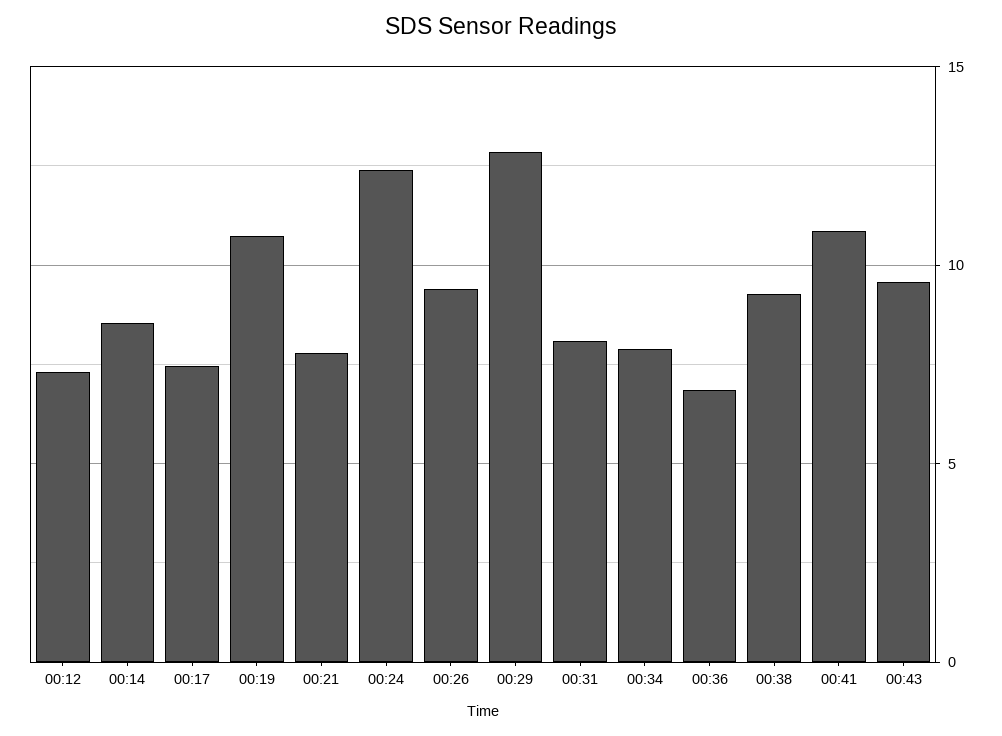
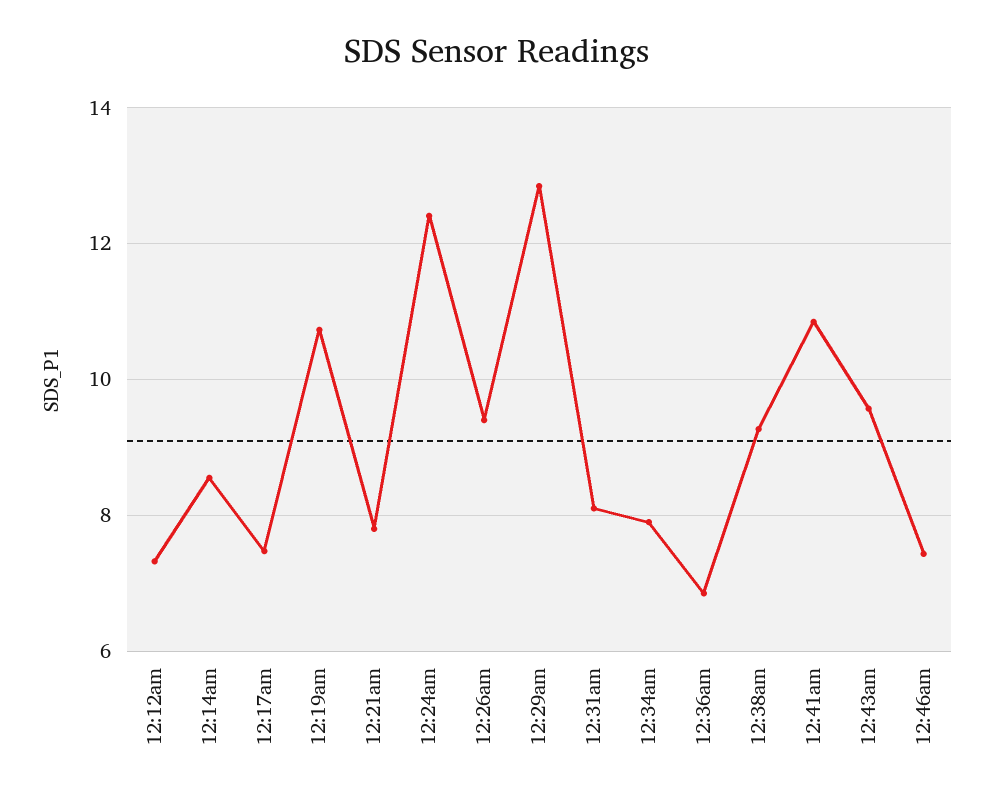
12:46am: none -> 7.4

